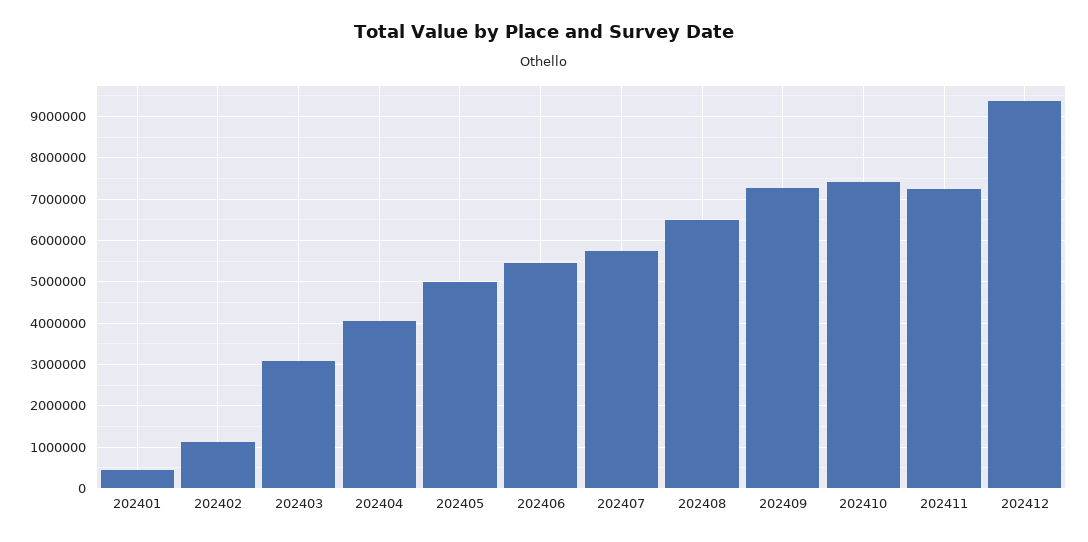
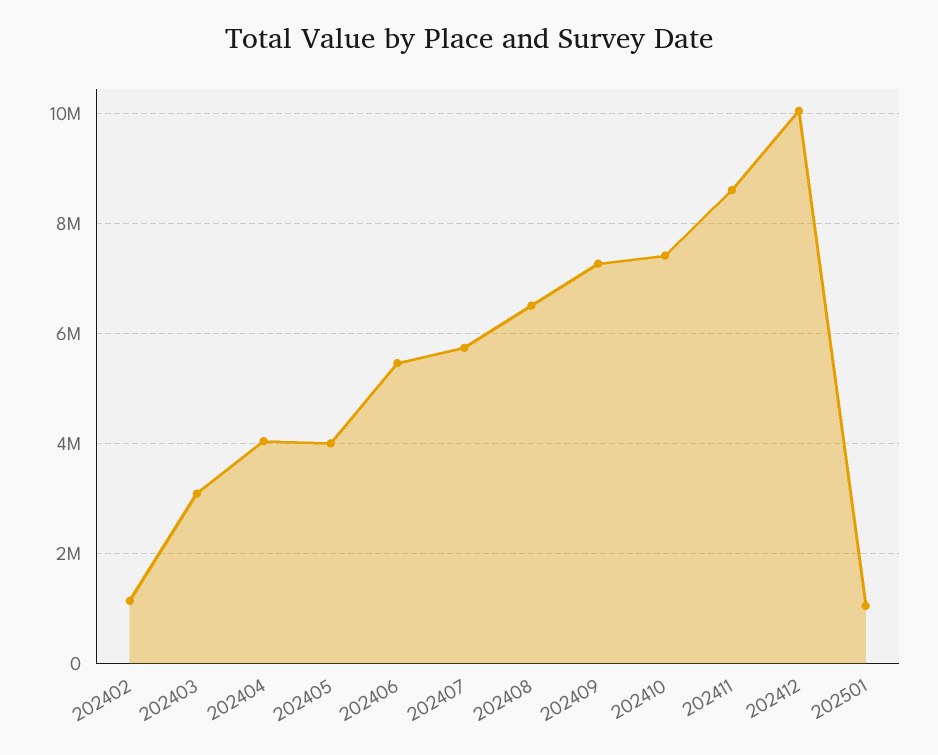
202401: 400000 -> none
202405: 5000000 -> 4000000
202411: 7200000 -> 8600000
202412: 9400000 -> 10000000
202501: none -> 1000000

